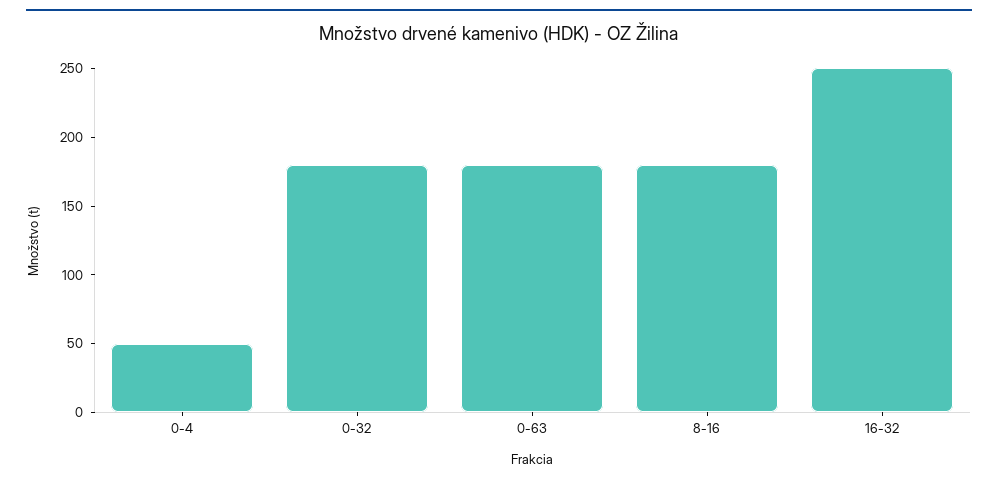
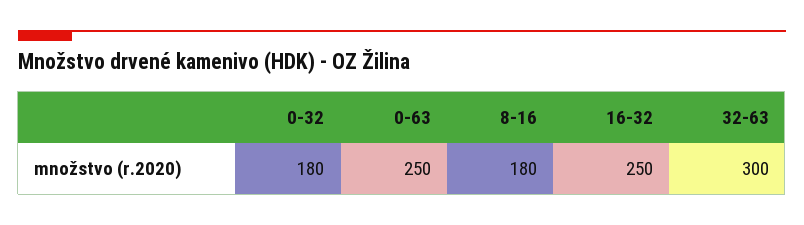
0-4: 50 -> none
0-63: 180 -> 250
32-63: none -> 300

